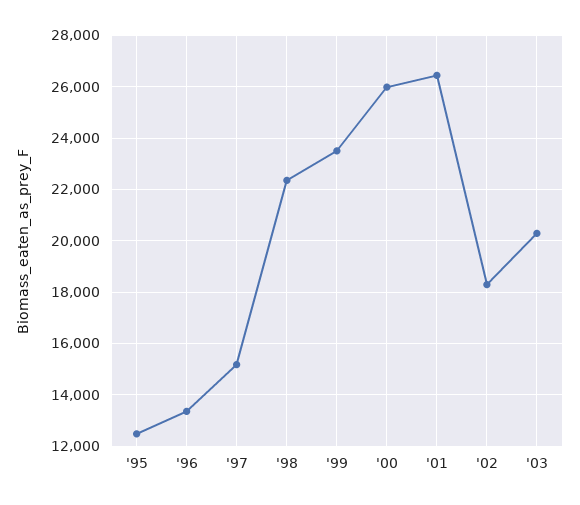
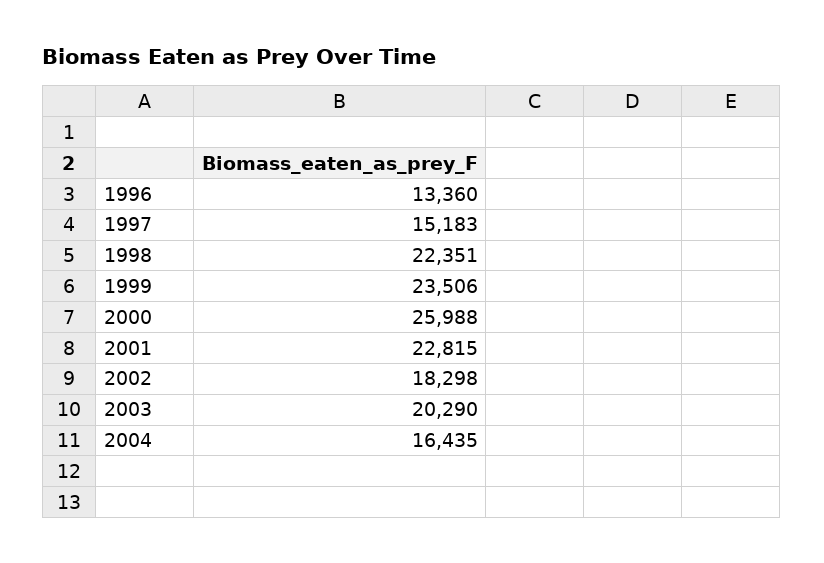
'95: 12500 -> none
'01: 26500 -> 22815
2004: none -> 16435

